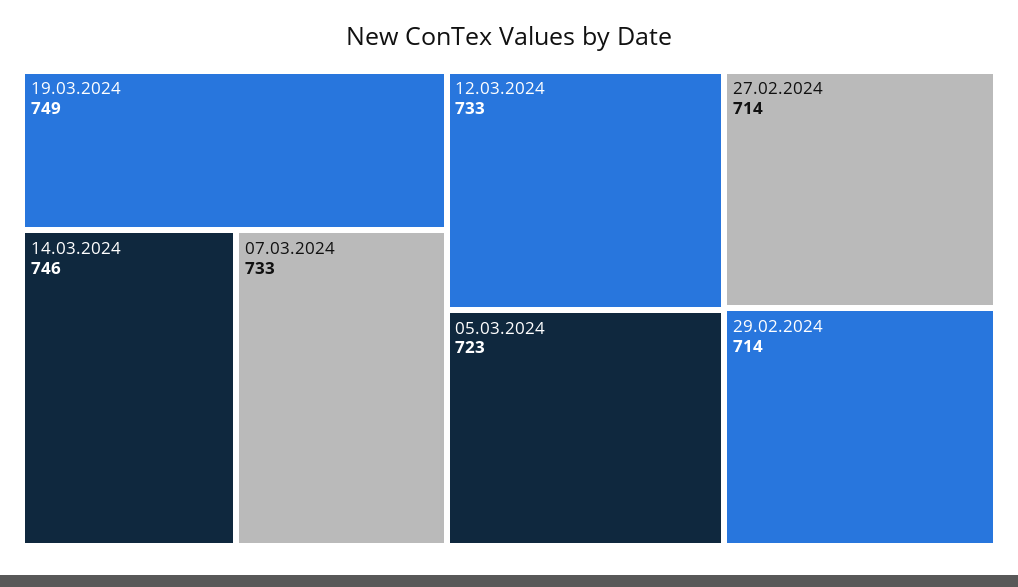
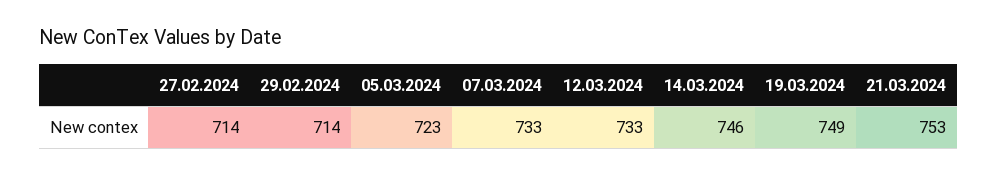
21.03.2024: none -> 753

